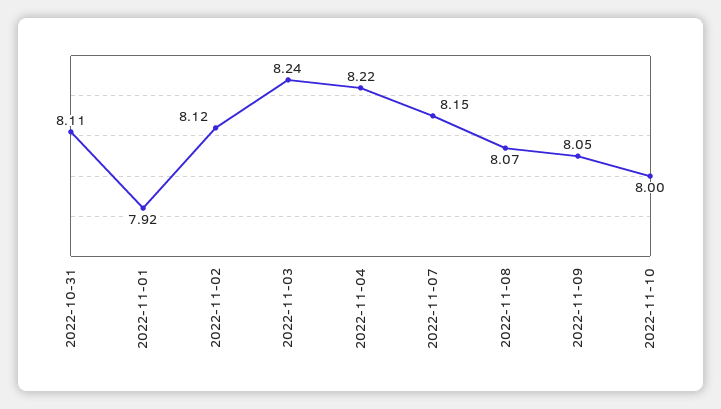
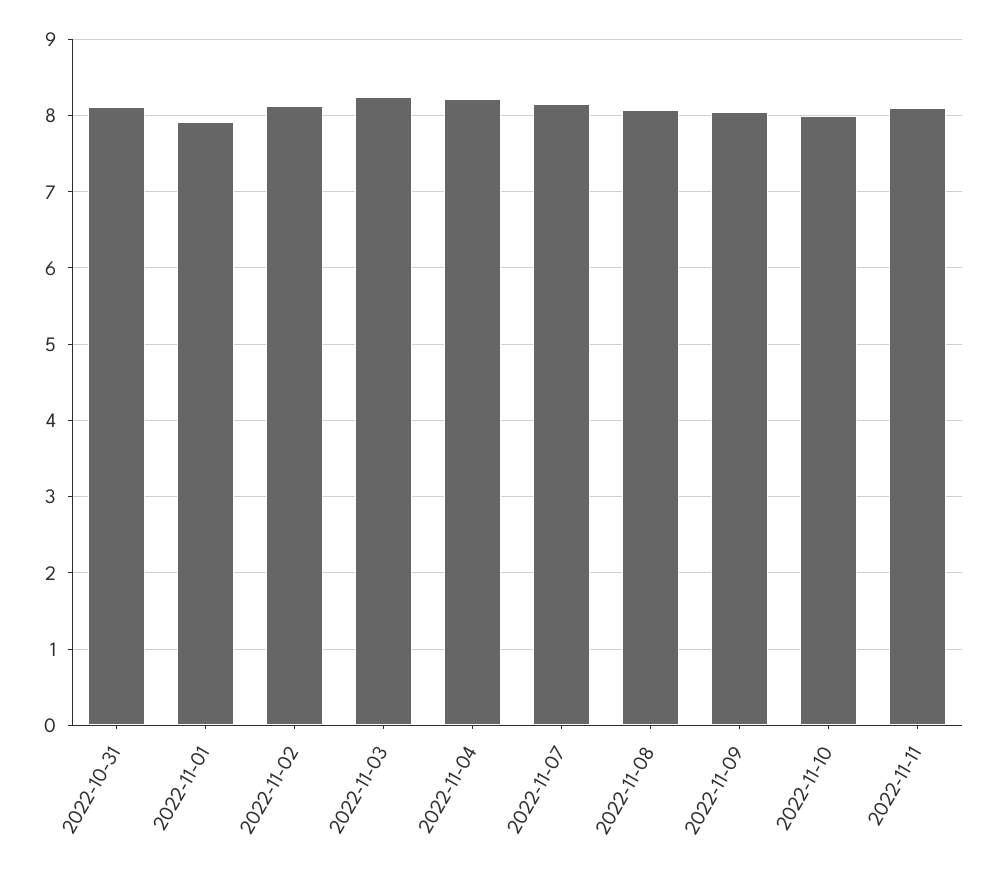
2022-11-11: none -> 8.1

